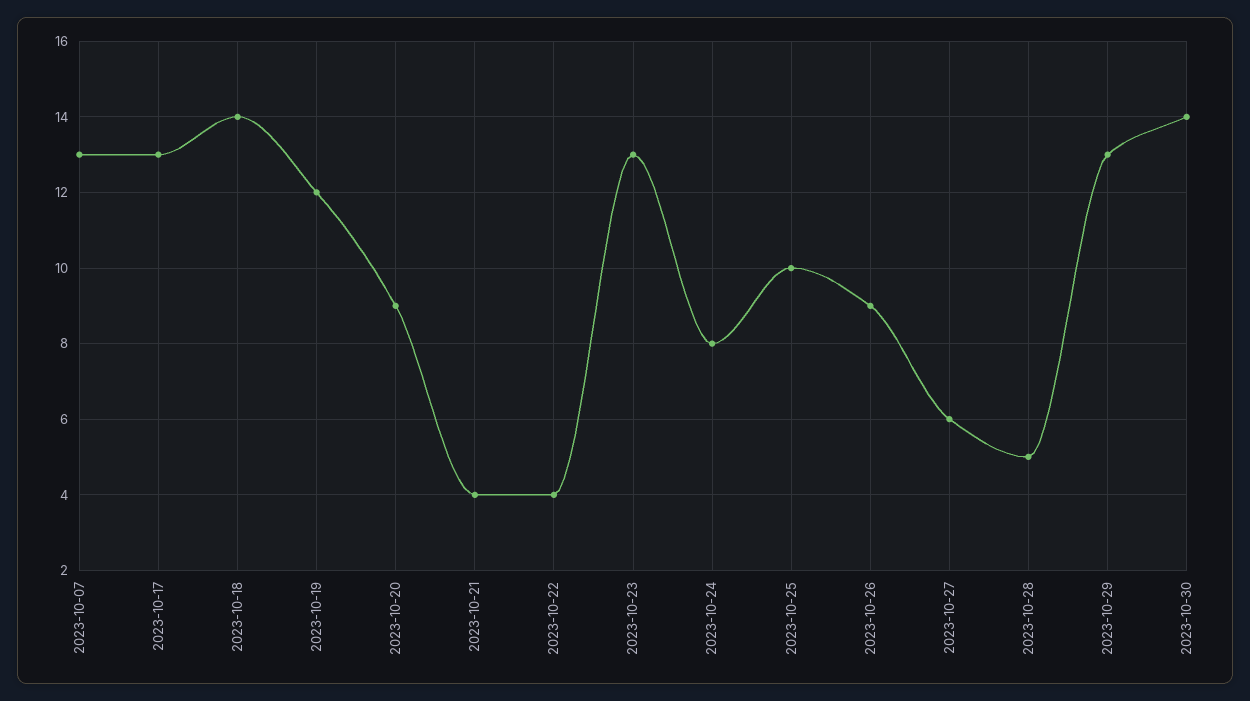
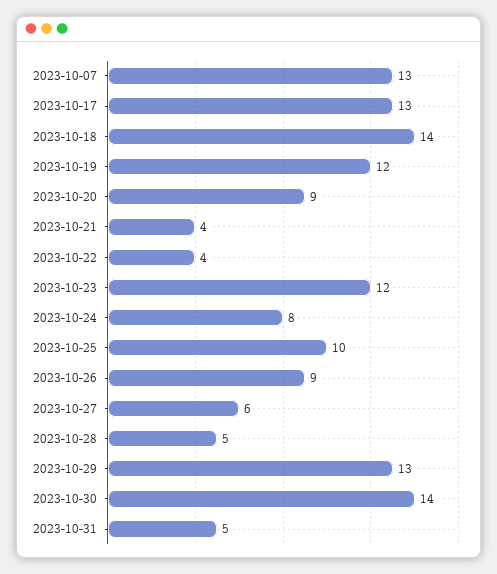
2023-10-23: 13 -> 12
2023-10-31: none -> 5

